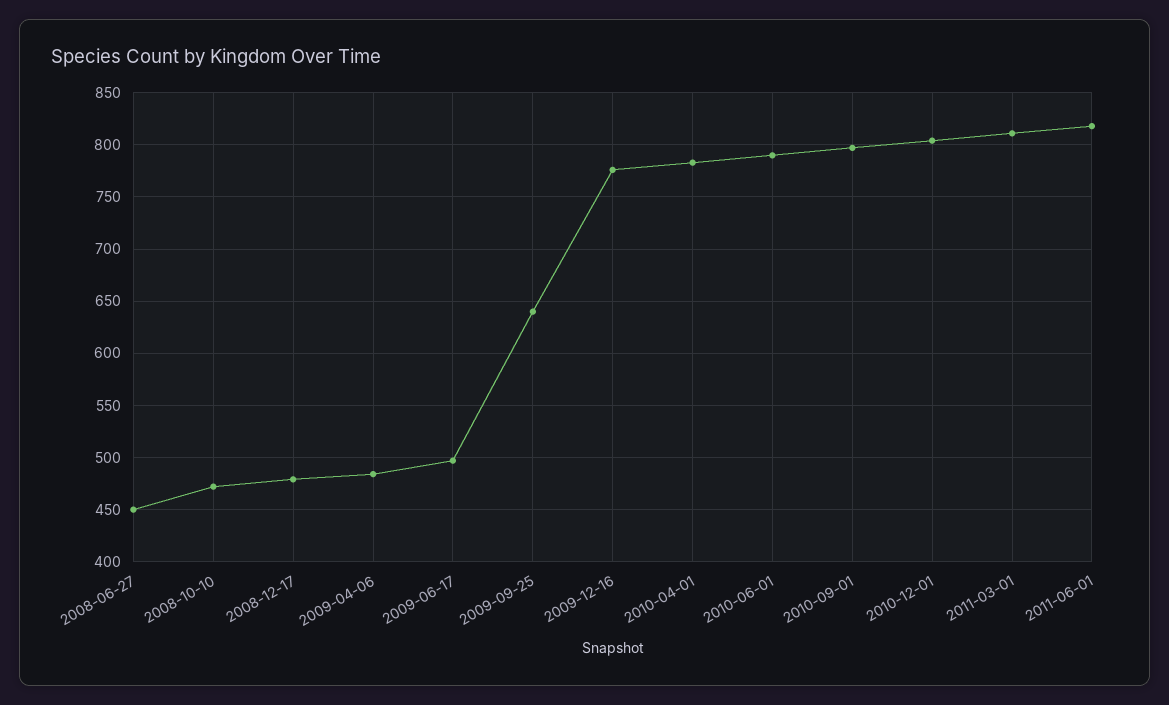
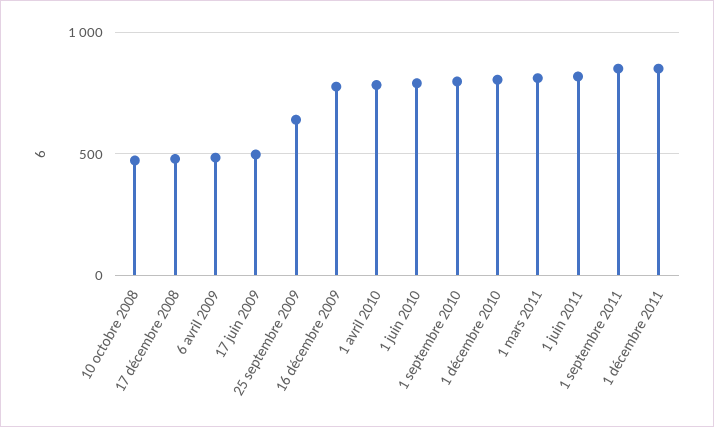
2008-06-27: 450 -> none
1 septembre 2011: none -> 850
1 décembre 2011: none -> 850

